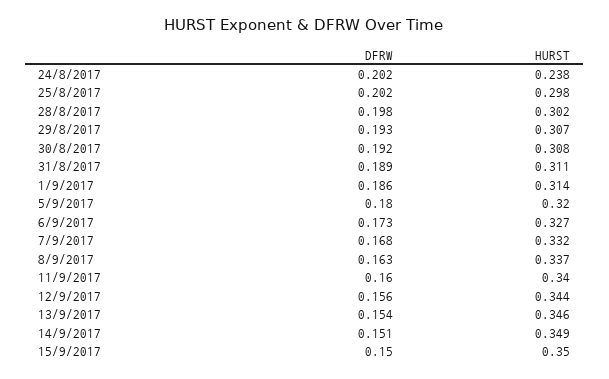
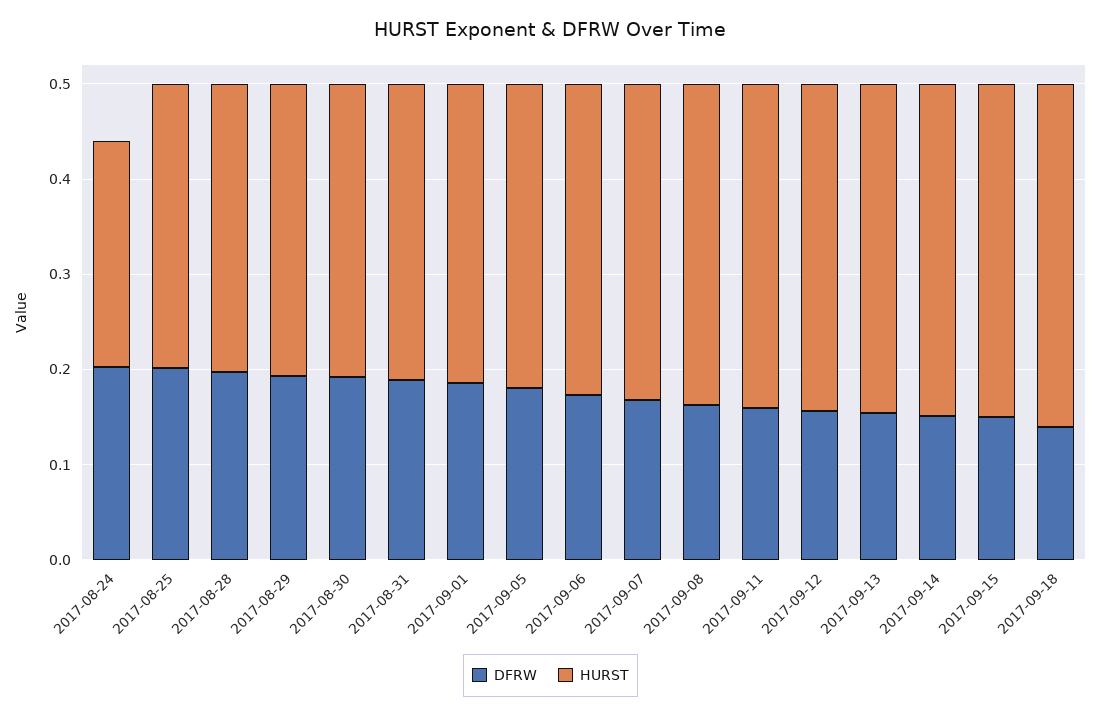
DFRW, 2017-09-18: none -> 0.14
HURST, 2017-09-18: none -> 0.36

